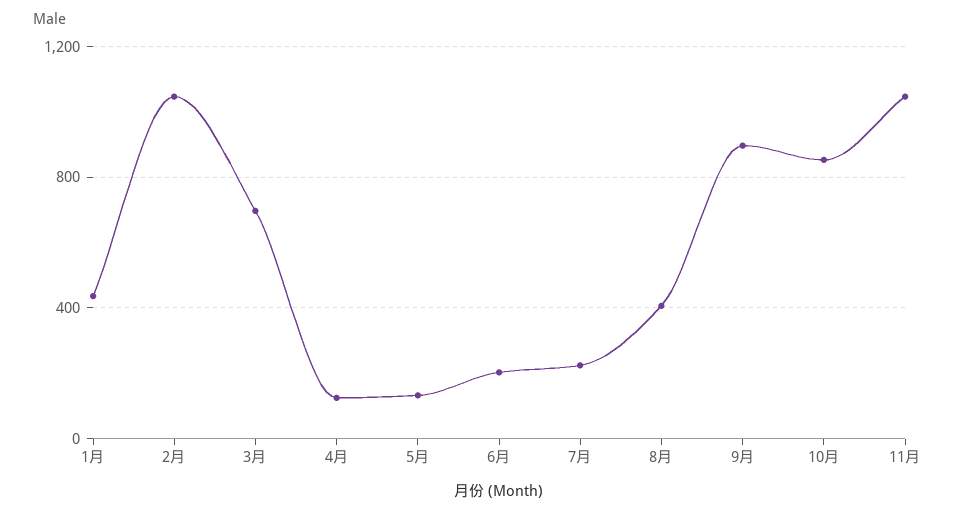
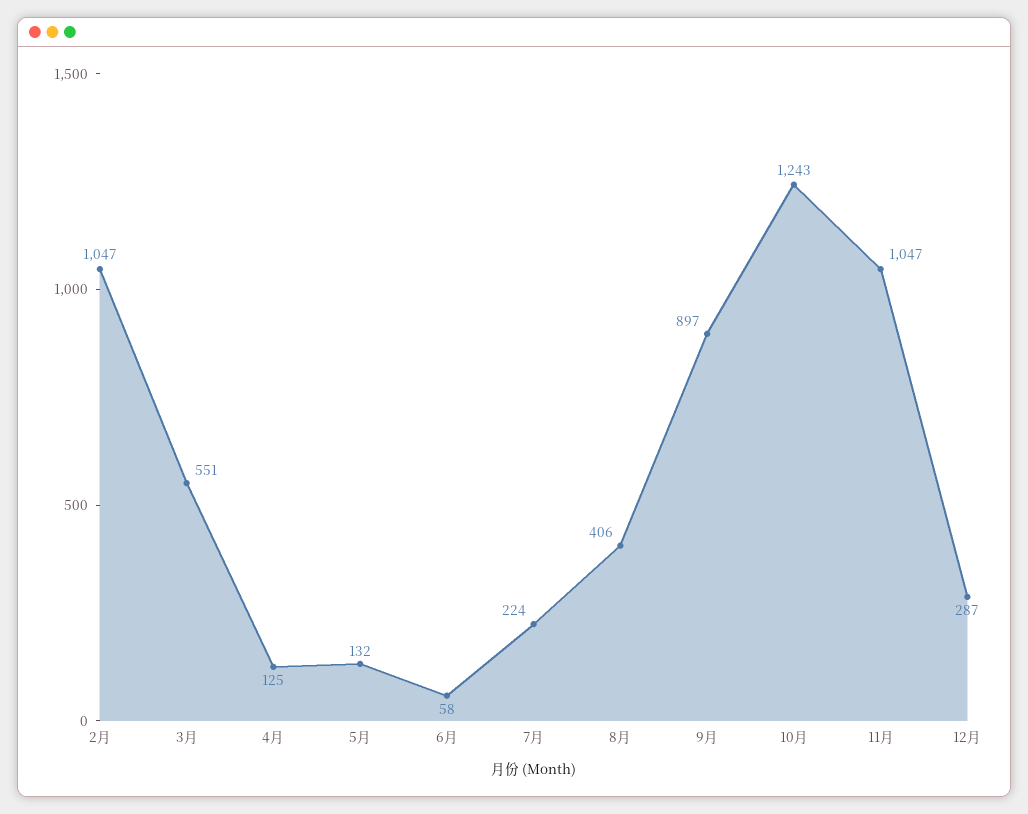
1月: 450 -> none
3月: 700 -> 551
6月: 200 -> 58
10月: 850 -> 1243
12月: none -> 287

